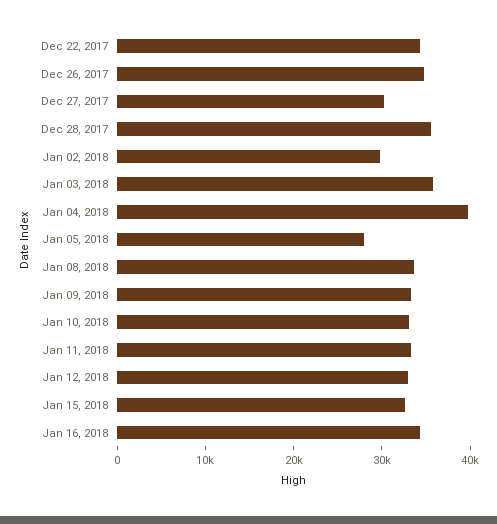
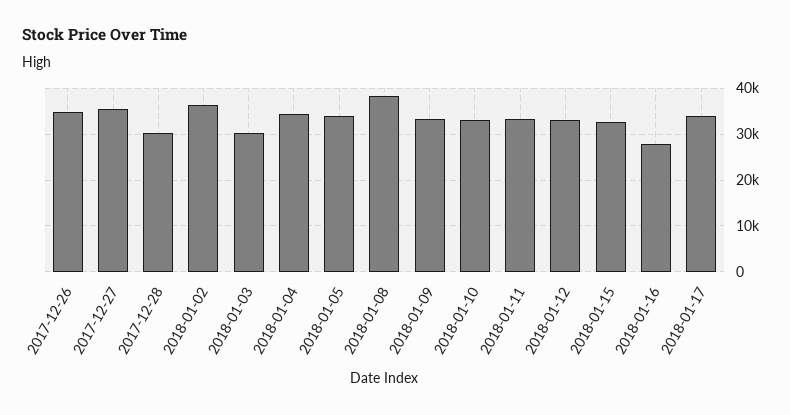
Dec 22, 2017: 34000 -> none
Dec 27, 2017: 30000 -> 36000
Dec 28, 2017: 36000 -> 30000
Jan 02, 2018: 30000 -> 36000
Jan 03, 2018: 36000 -> 30000
Jan 04, 2018: 40000 -> 34000
Jan 05, 2018: 28000 -> 34000
Jan 08, 2018: 34000 -> 38000
Jan 16, 2018: 34000 -> 28000
2018-01-17: none -> 34000

